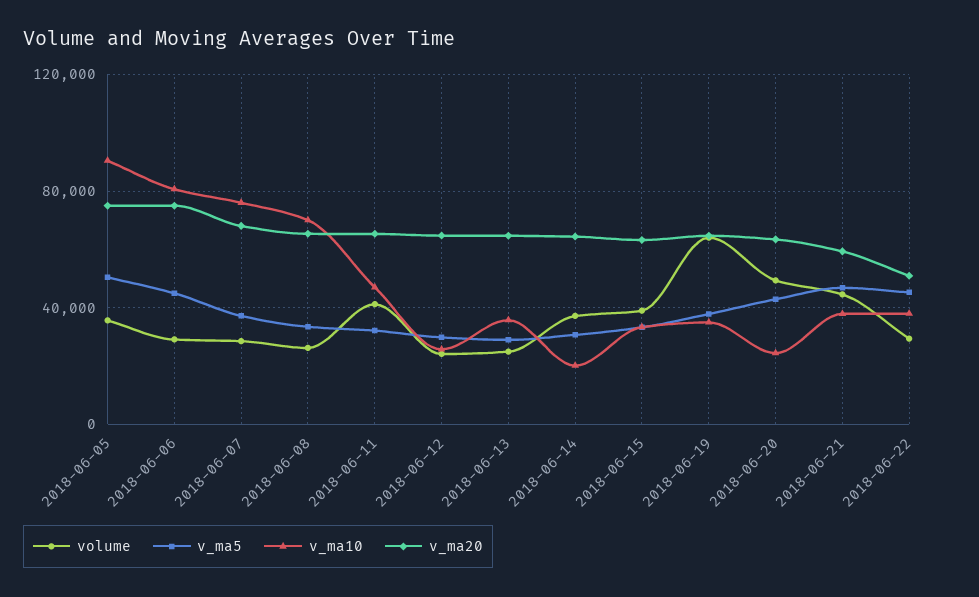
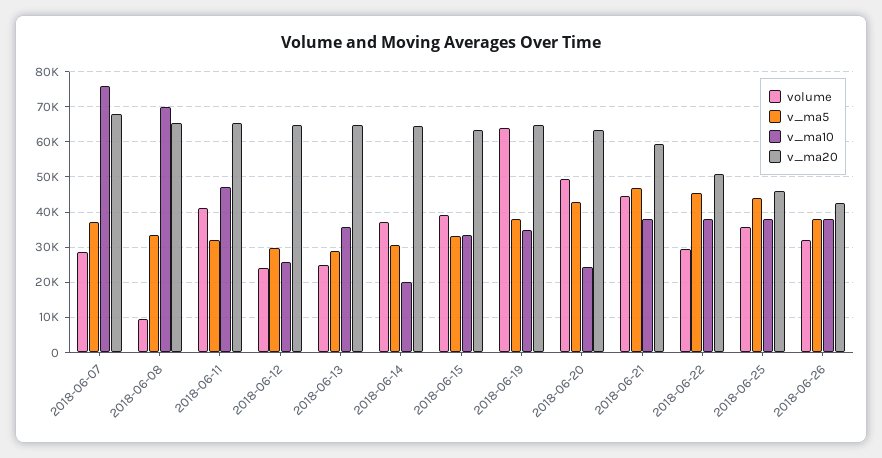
volume, 2018-06-05: 35000 -> none
v_ma5, 2018-06-05: 50000 -> none
v_ma10, 2018-06-05: 90000 -> none
v_ma20, 2018-06-05: 75000 -> none
volume, 2018-06-06: 30000 -> none
v_ma5, 2018-06-06: 45000 -> none
v_ma10, 2018-06-06: 80000 -> none
v_ma20, 2018-06-06: 75000 -> none
volume, 2018-06-08: 25000 -> 10000
volume, 2018-06-25: none -> 36000
v_ma5, 2018-06-25: none -> 44000
v_ma10, 2018-06-25: none -> 38000
v_ma20, 2018-06-25: none -> 46000
volume, 2018-06-26: none -> 32000
v_ma5, 2018-06-26: none -> 38000
v_ma10, 2018-06-26: none -> 38000
v_ma20, 2018-06-26: none -> 42000

